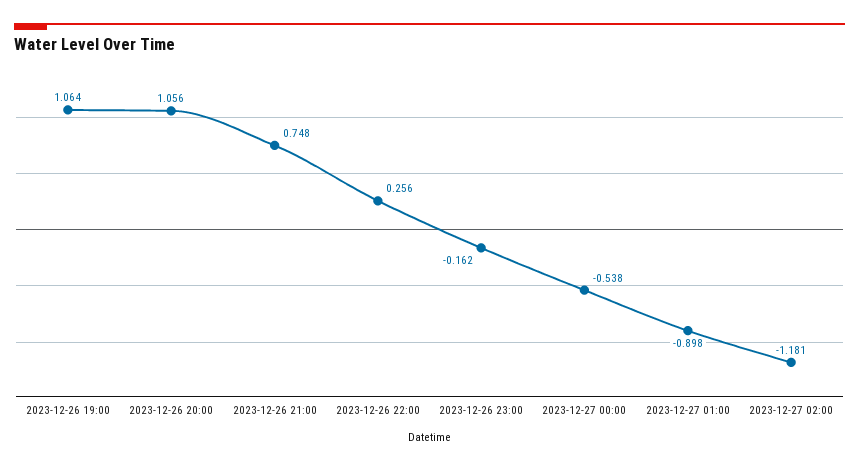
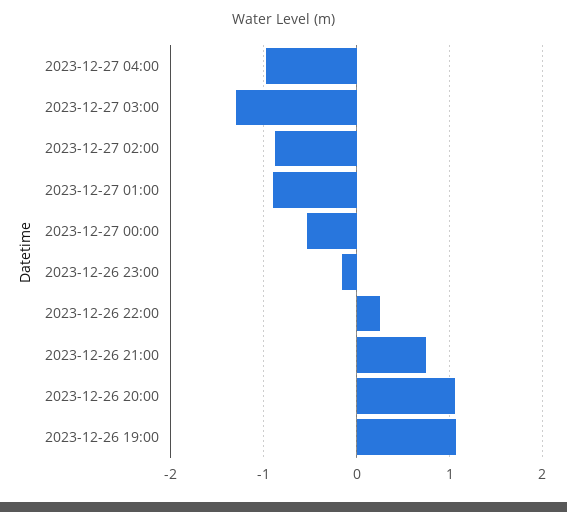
2023-12-27 02:00: -1.181 -> -0.9
2023-12-27 04:00: none -> -1
2023-12-27 03:00: none -> -1.3

